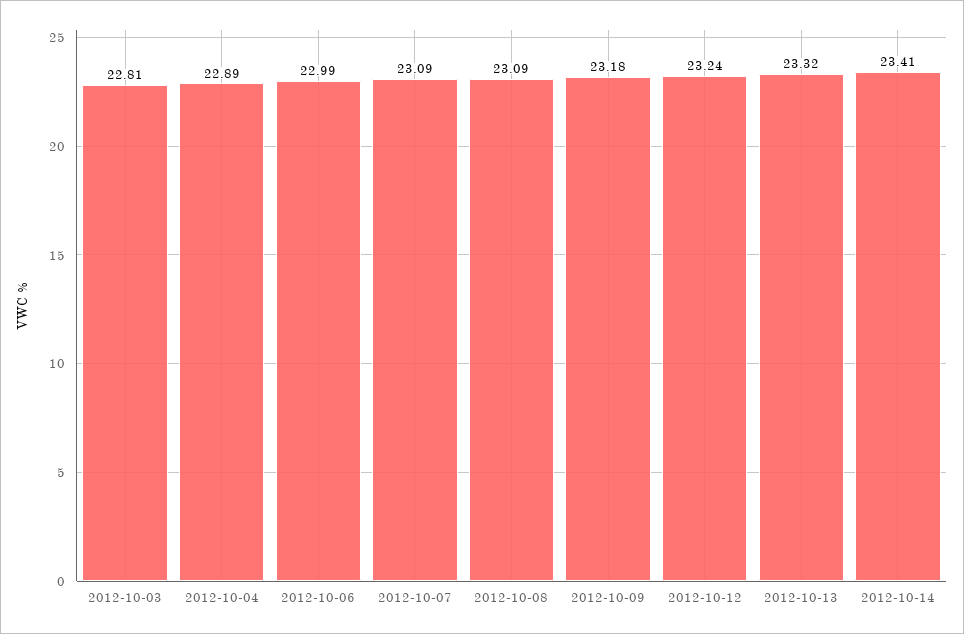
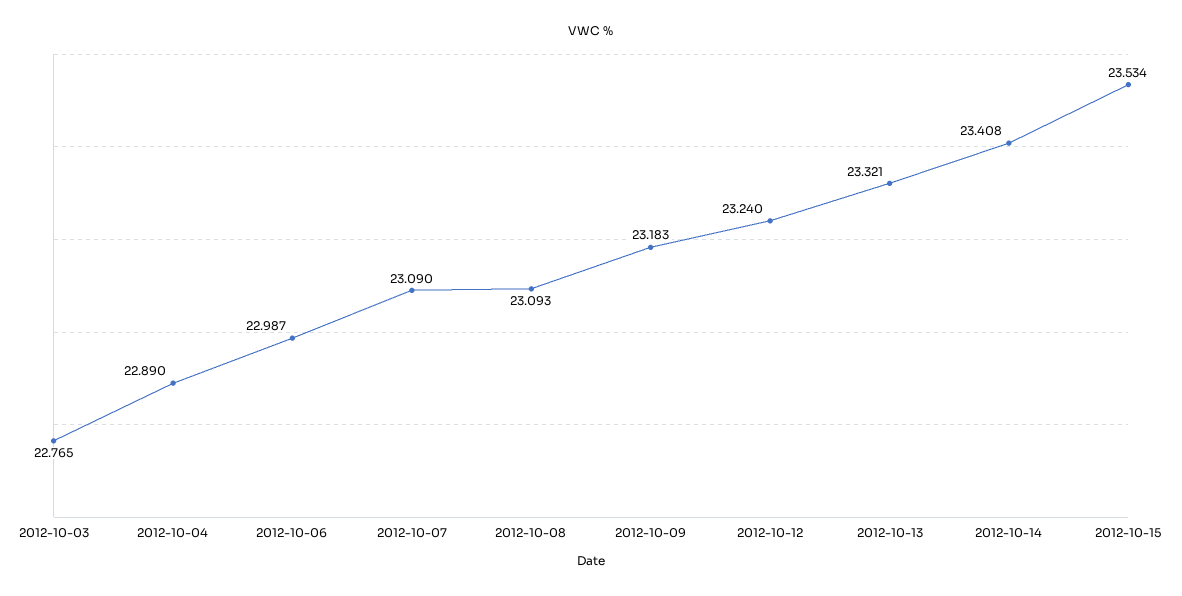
2012-10-03: 22.81 -> 22.765
2012-10-15: none -> 23.534

